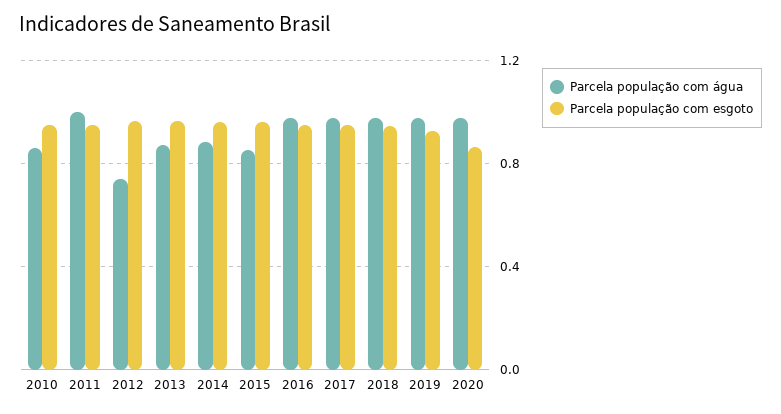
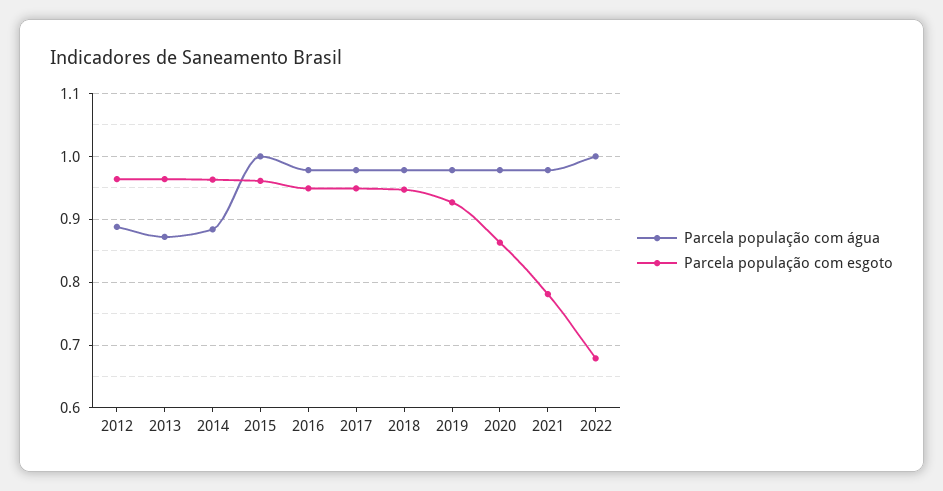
Parcela população com água, 2010: 0.85 -> none
Parcela população com esgoto, 2010: 0.95 -> none
Parcela população com água, 2011: 1 -> none
Parcela população com esgoto, 2011: 0.95 -> none
Parcela população com água, 2012: 0.75 -> 0.89
Parcela população com água, 2015: 0.85 -> 1
Parcela população com água, 2021: none -> 0.98
Parcela população com esgoto, 2021: none -> 0.78
Parcela população com água, 2022: none -> 1
Parcela população com esgoto, 2022: none -> 0.68

